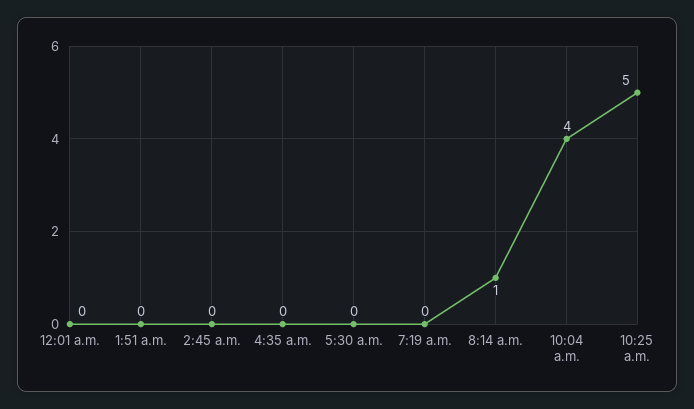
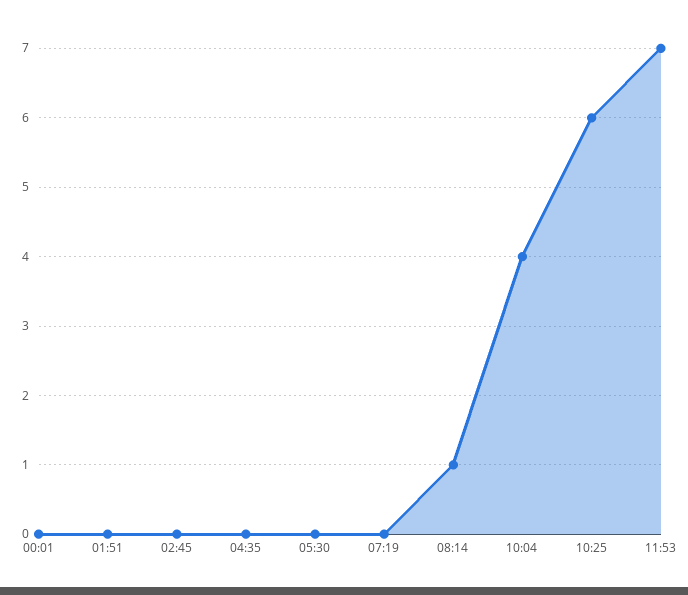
10:25 a.m.: 5 -> 6
11:53: none -> 7

